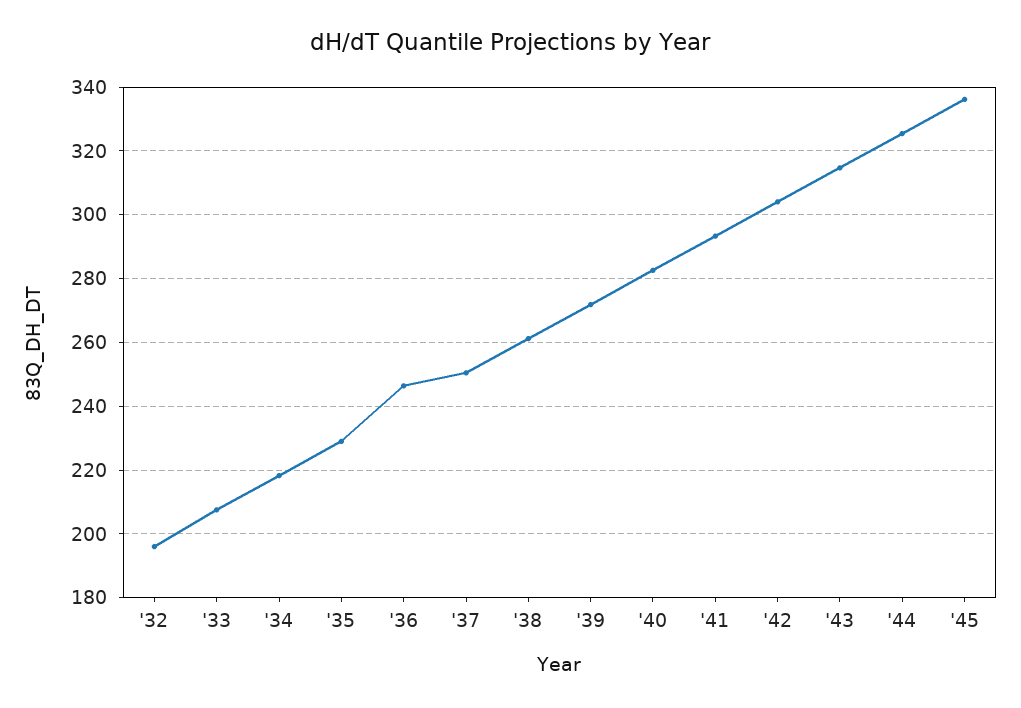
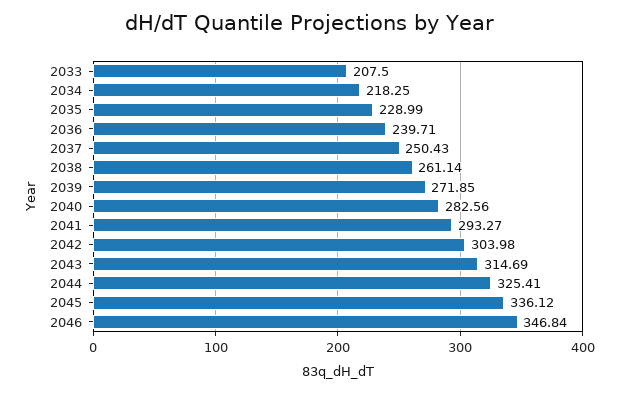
'32: 196 -> none
'36: 246 -> 239.71
2046: none -> 346.84

